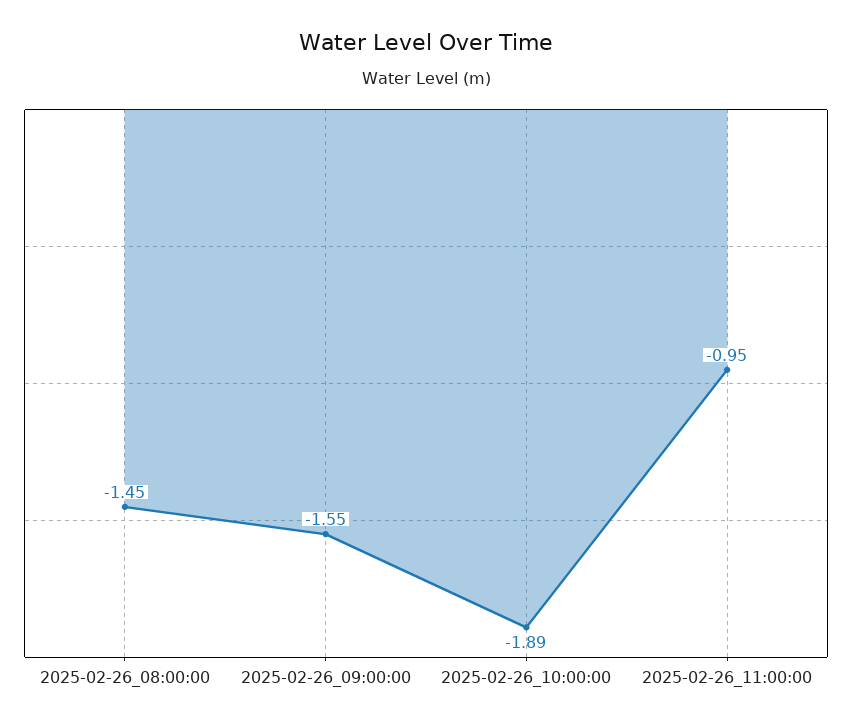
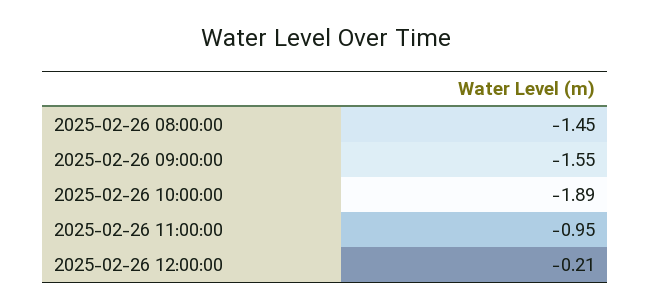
2025-02-26 12:00:00: none -> -0.21

